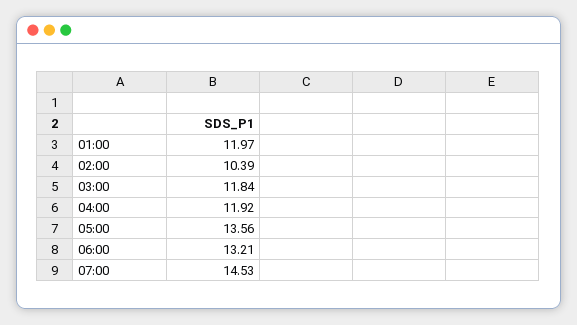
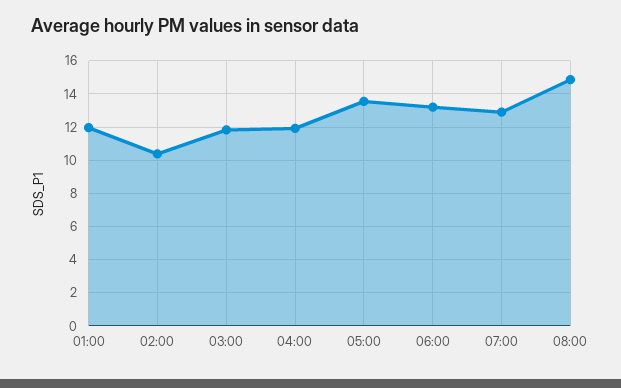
07:00: 14.53 -> 13
08:00: none -> 15

